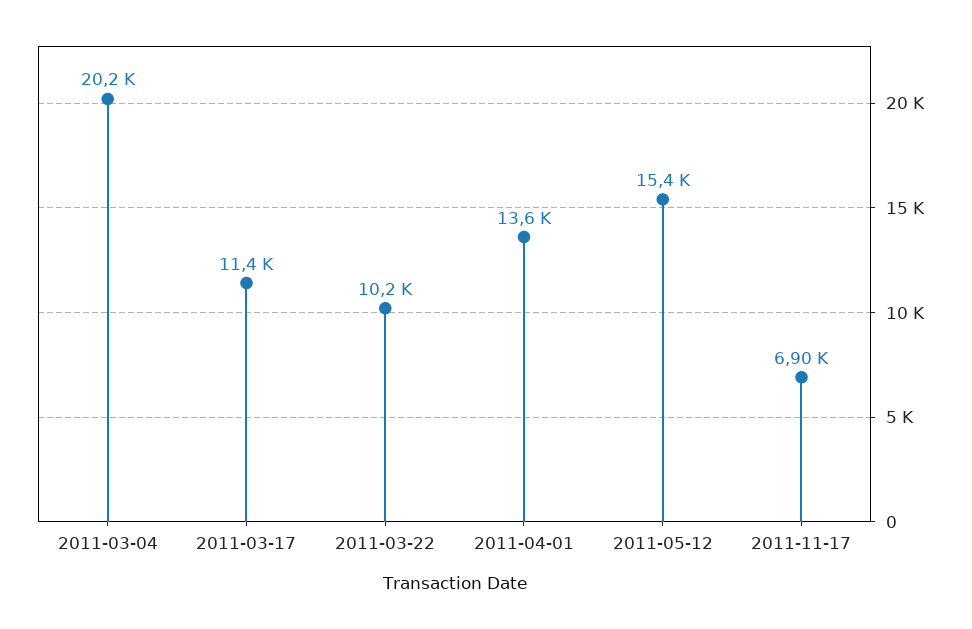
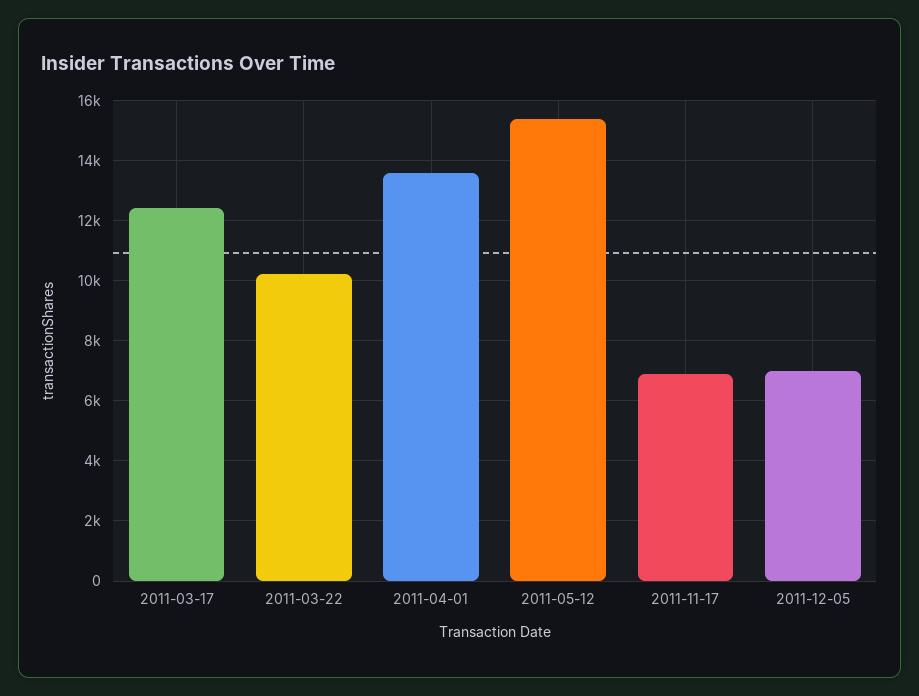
2011-03-04: 20200 -> none
2011-03-17: 11400 -> 12400
2011-12-05: none -> 7000

